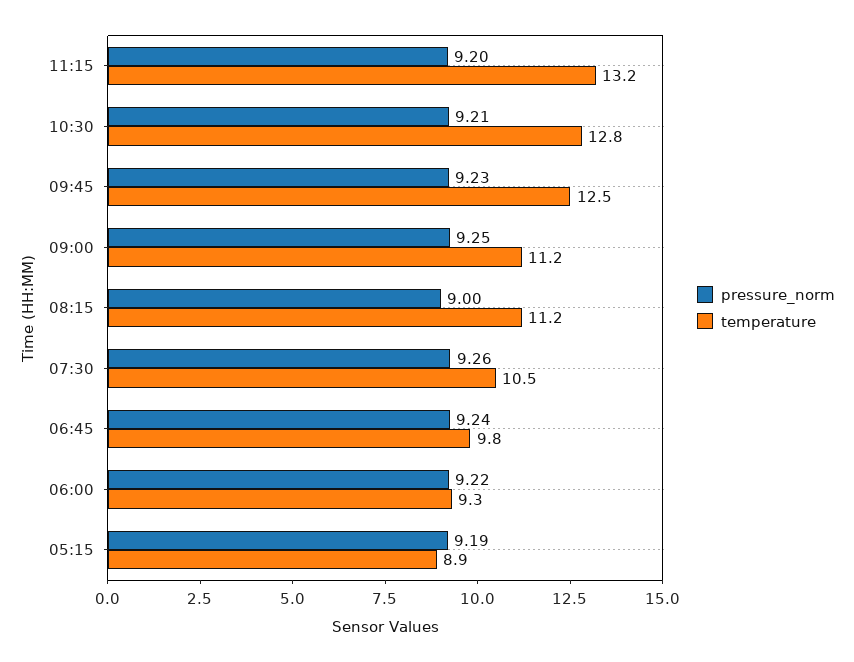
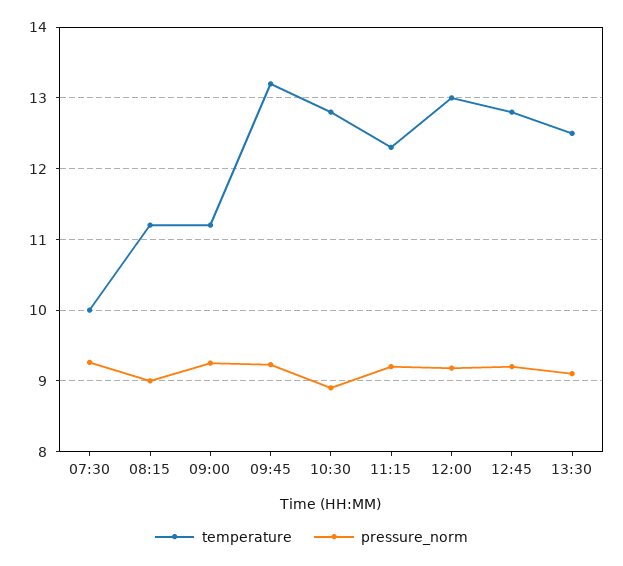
temperature, 11:15: 13.2 -> 12.3
pressure_norm, 10:30: 9.21 -> 8.9
temperature, 09:45: 12.5 -> 13.2
temperature, 07:30: 10.5 -> 10
pressure_norm, 06:45: 9.24 -> none
temperature, 06:45: 9.8 -> none
pressure_norm, 06:00: 9.22 -> none
temperature, 06:00: 9.3 -> none
pressure_norm, 05:15: 9.19 -> none
temperature, 05:15: 8.9 -> none
temperature, 12:00: none -> 13
pressure_norm, 12:00: none -> 9.2
temperature, 12:45: none -> 12.8
pressure_norm, 12:45: none -> 9.2
temperature, 13:30: none -> 12.5
pressure_norm, 13:30: none -> 9.1

